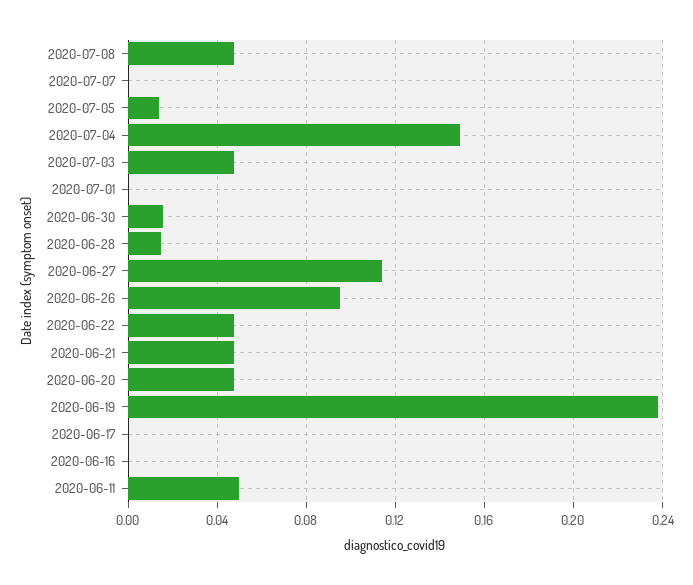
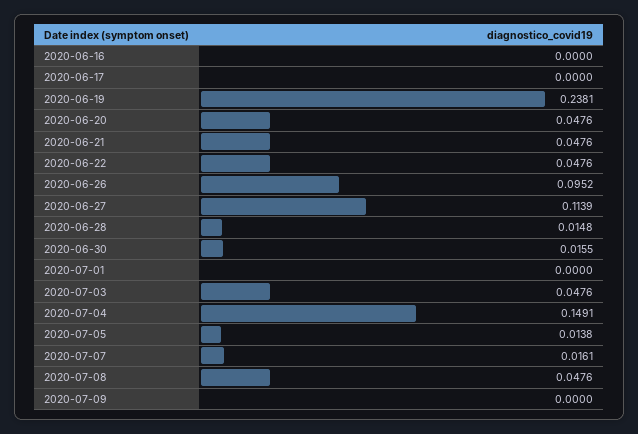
2020-07-07: 0 -> 0.0161
2020-06-11: 0.05 -> none
2020-07-09: none -> 0

